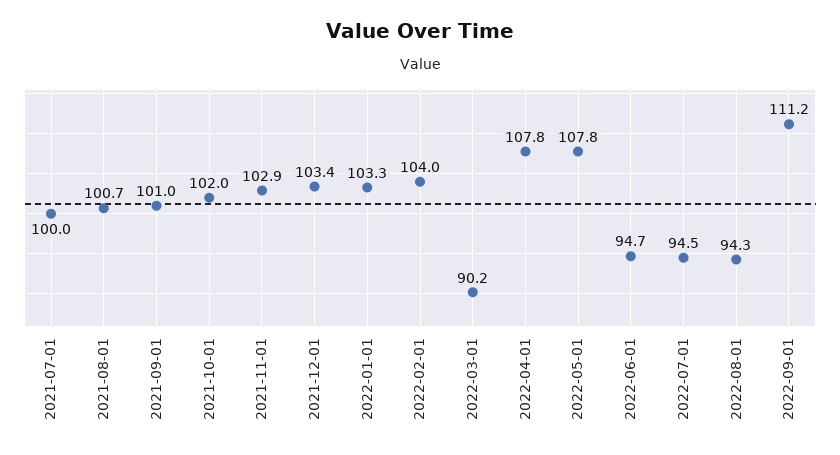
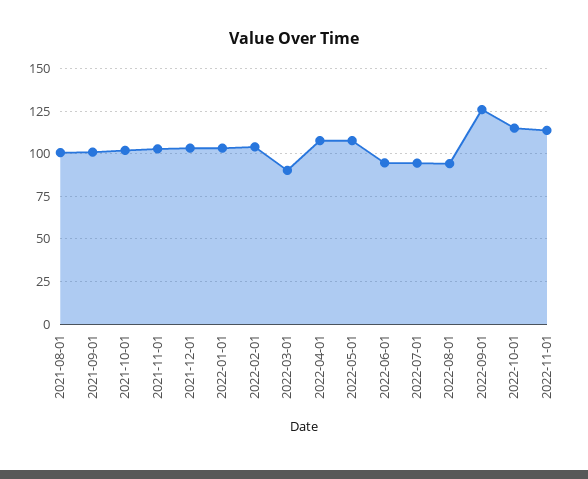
2021-07-01: 100 -> none
2022-09-01: 111.2 -> 125
2022-10-01: none -> 115
2022-11-01: none -> 115

